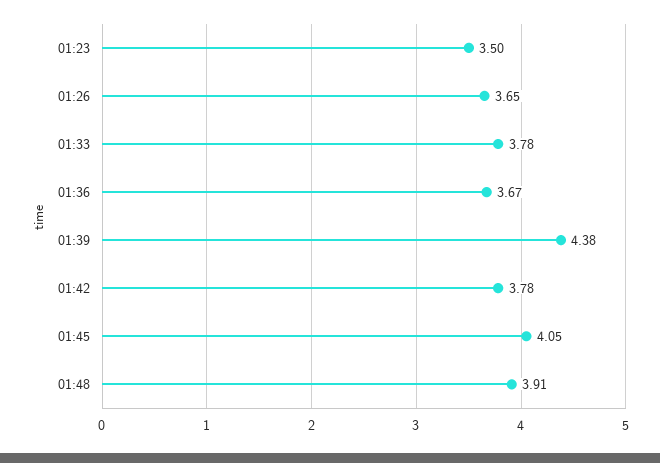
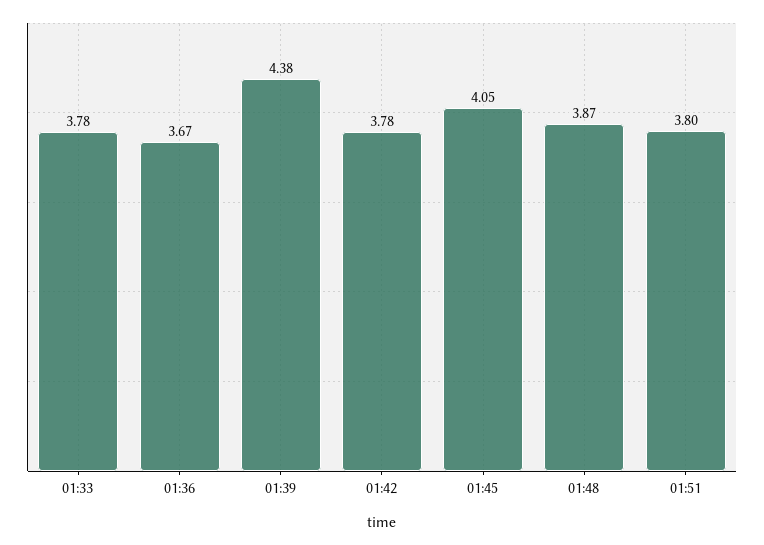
01:23: 3.5 -> none
01:26: 3.65 -> none
01:48: 3.91 -> 3.87
01:51: none -> 3.8

